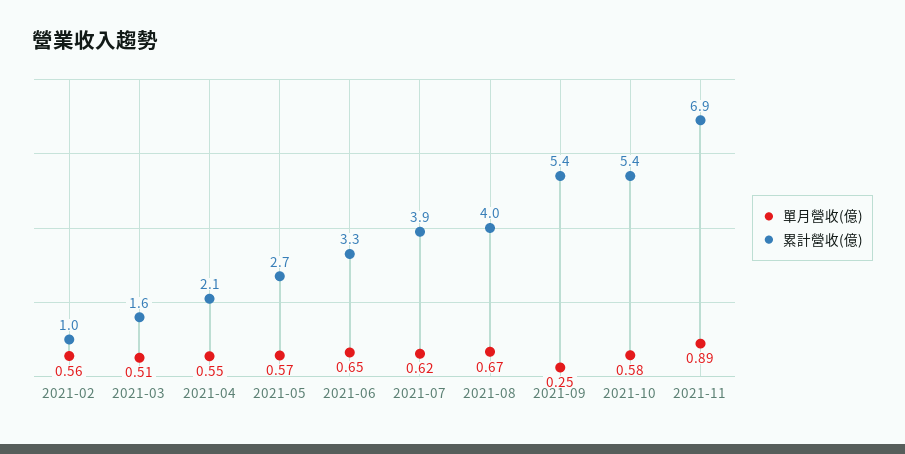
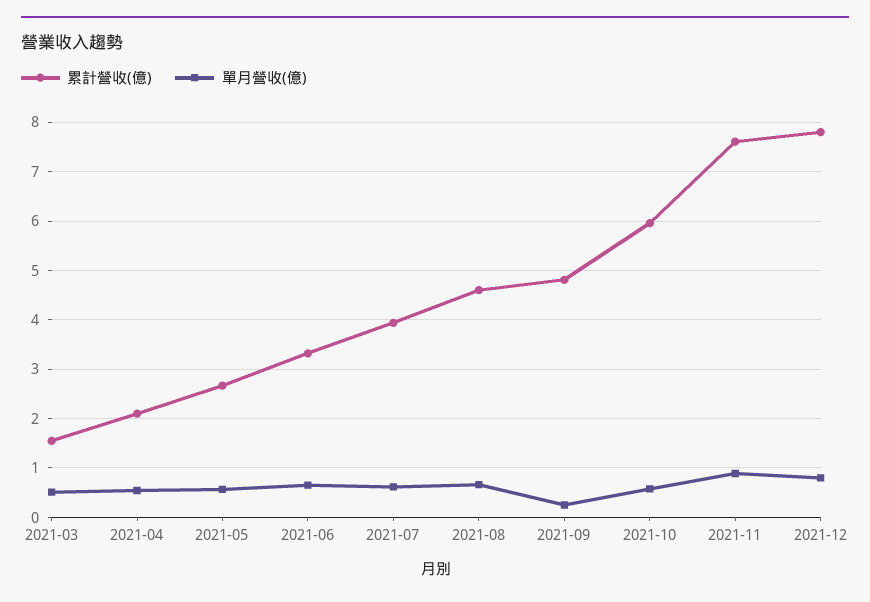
單月營收(億), 2021-02: 0.56 -> none
累計營收(億), 2021-02: 1 -> none
累計營收(億), 2021-08: 4 -> 4.6
累計營收(億), 2021-09: 5.4 -> 4.8
累計營收(億), 2021-10: 5.4 -> 6
累計營收(億), 2021-11: 6.9 -> 7.6
累計營收(億), 2021-12: none -> 7.8
單月營收(億), 2021-12: none -> 0.8

